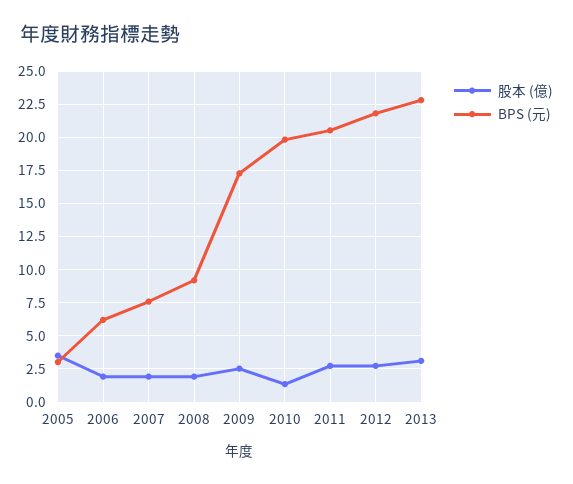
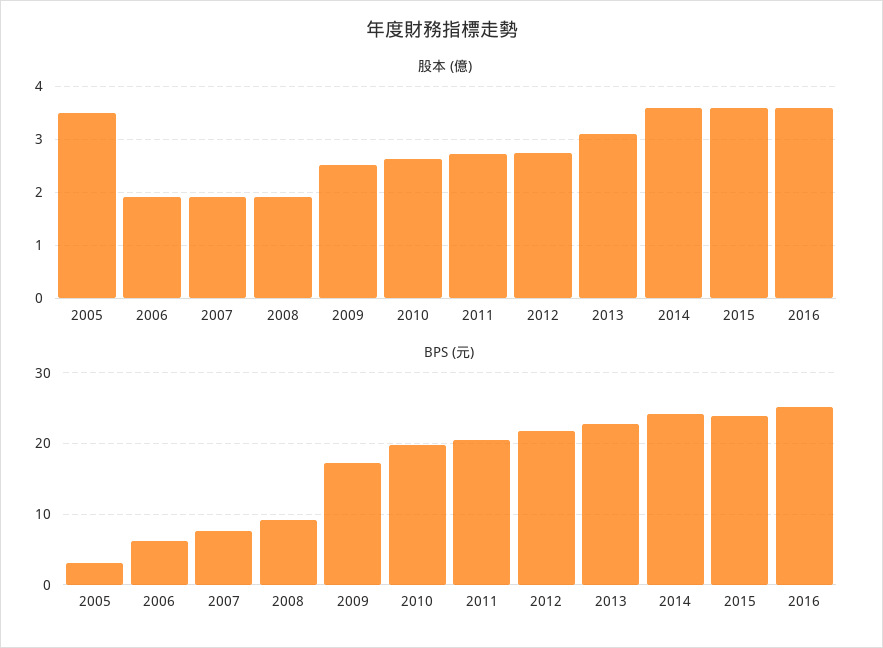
股本 (億), 2010: 1.5 -> 2.6
股本 (億), 2014: none -> 3.6
股本 (億), 2015: none -> 3.6
股本 (億), 2016: none -> 3.6
BPS (元), 2014: none -> 24
BPS (元), 2015: none -> 24
BPS (元), 2016: none -> 25

